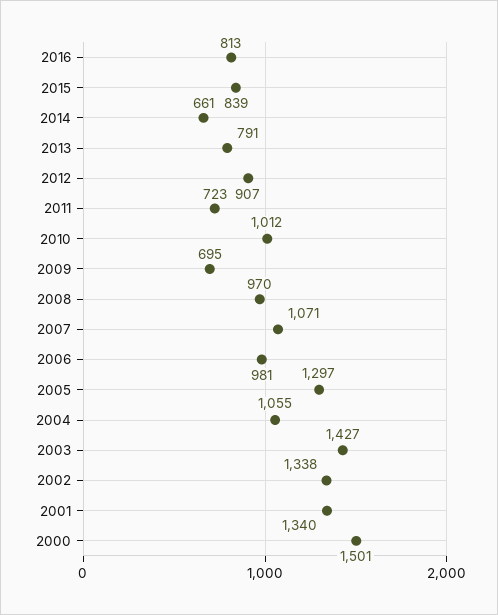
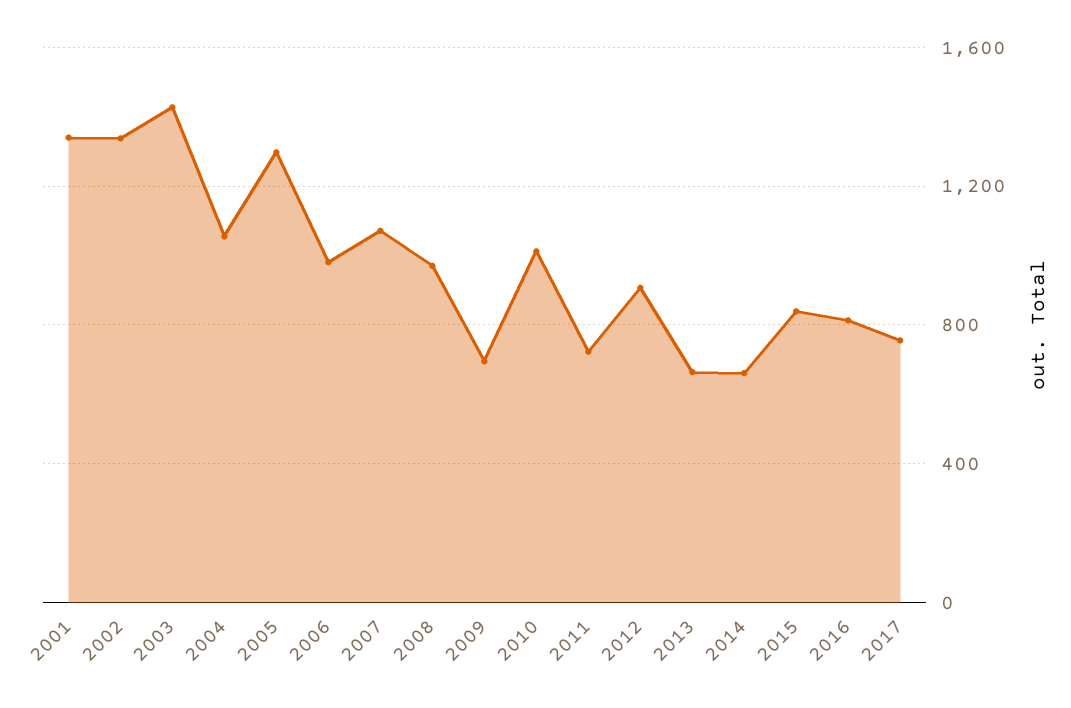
2013: 791 -> 650
2000: 1501 -> none
2017: none -> 750

